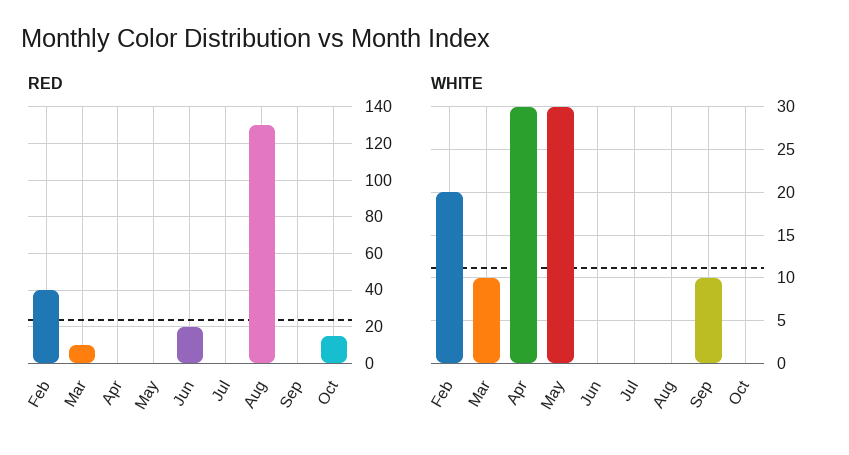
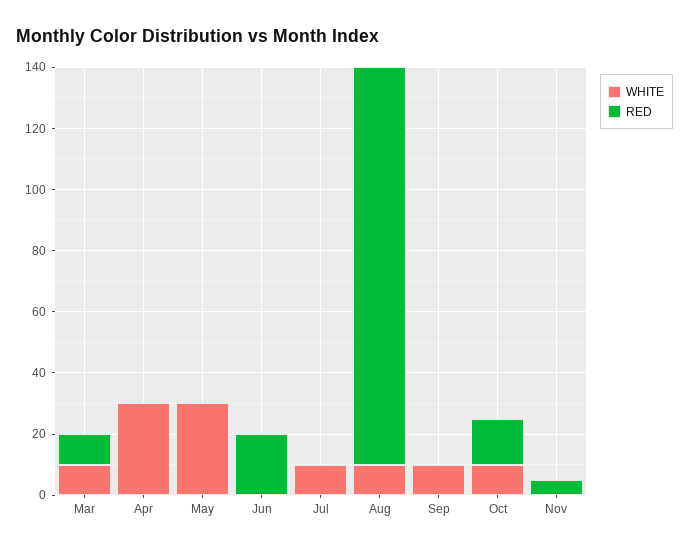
RED, Feb: 40 -> none
WHITE, Feb: 20 -> none
WHITE, Jul: 0 -> 10
WHITE, Aug: 0 -> 10
WHITE, Oct: 0 -> 10
WHITE, Nov: none -> 0
RED, Nov: none -> 5

